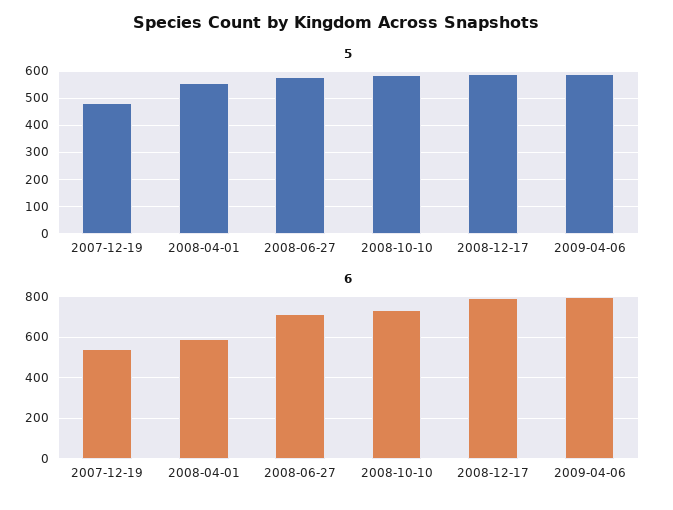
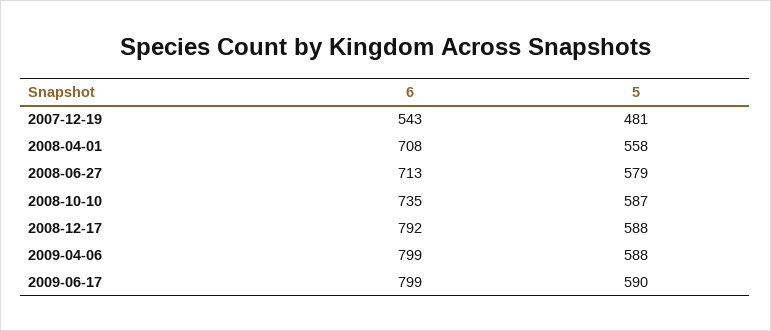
6, 2008-04-01: 600 -> 708
6, 2009-06-17: none -> 799
5, 2009-06-17: none -> 590

